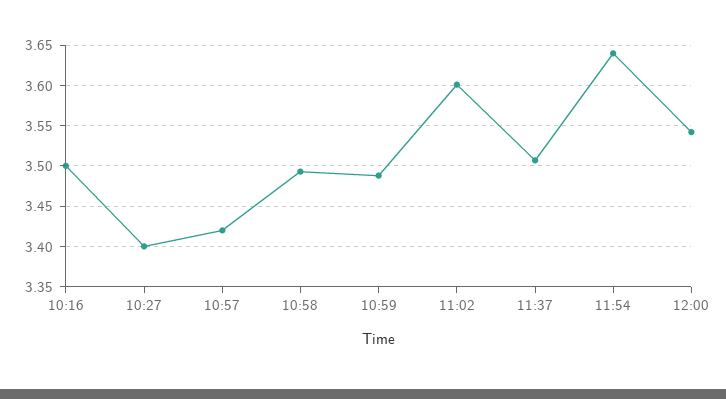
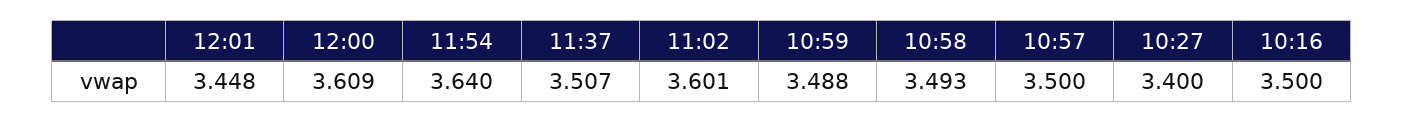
10:57: 3.42 -> 3.5
12:00: 3.54 -> 3.609
12:01: none -> 3.448

